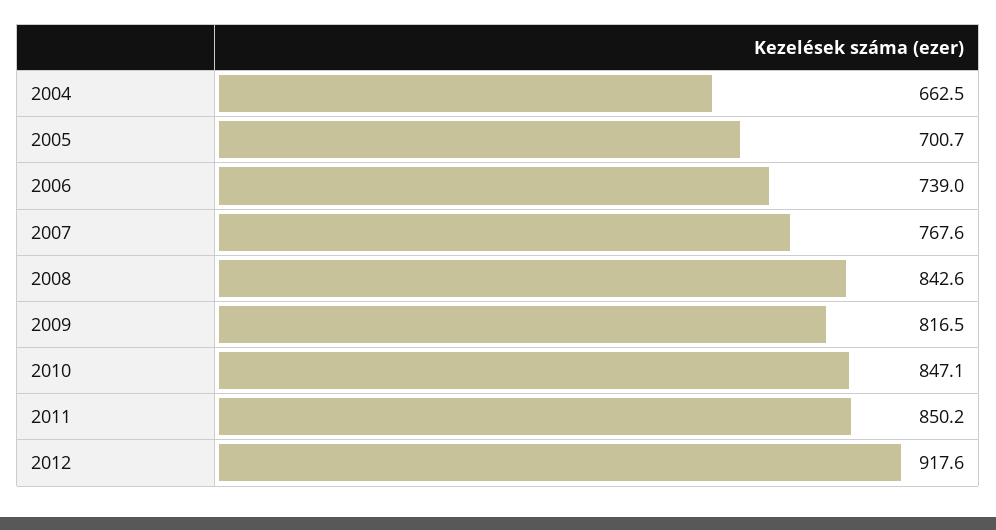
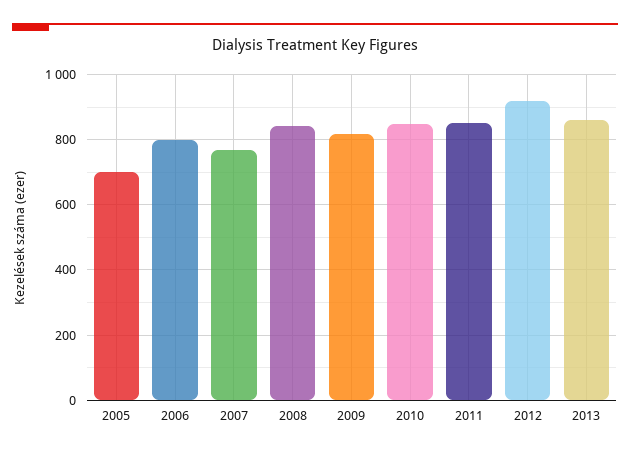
2004: 662.5 -> none
2006: 739 -> 800
2013: none -> 860

